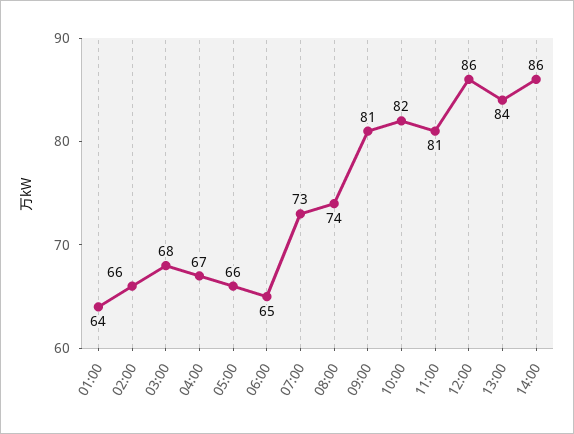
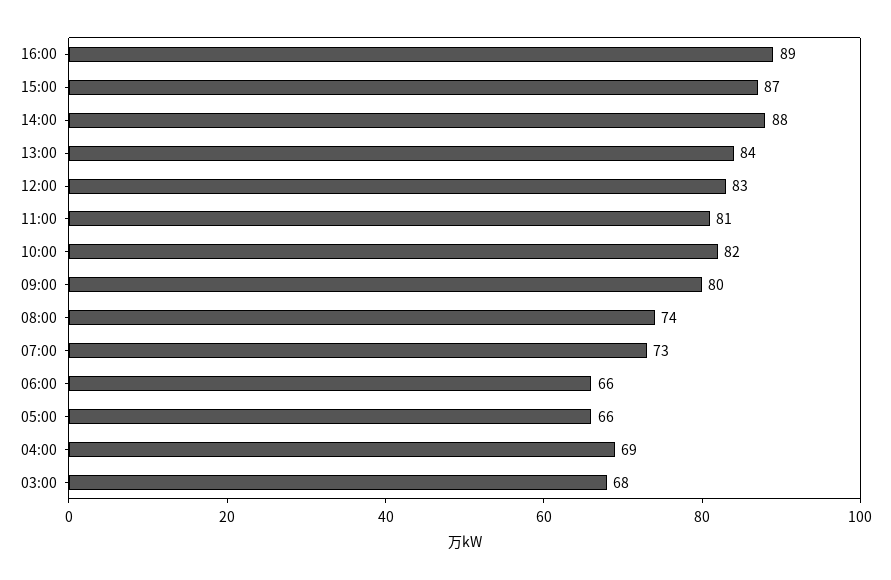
01:00: 64 -> none
02:00: 66 -> none
04:00: 67 -> 69
06:00: 65 -> 66
09:00: 81 -> 80
12:00: 86 -> 83
14:00: 86 -> 88
16:00: none -> 89
15:00: none -> 87

